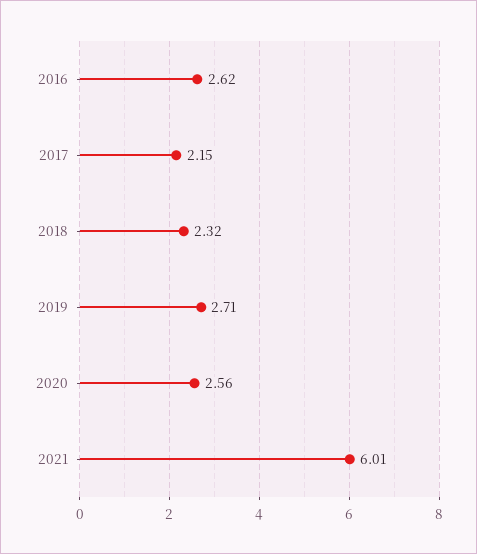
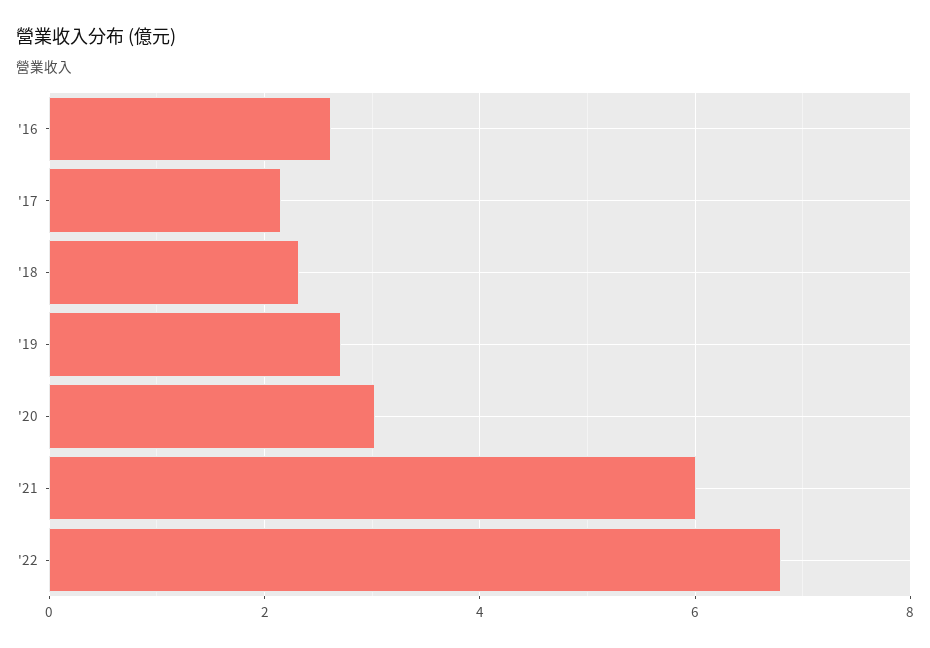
2020: 2.56 -> 3
'22: none -> 6.8

